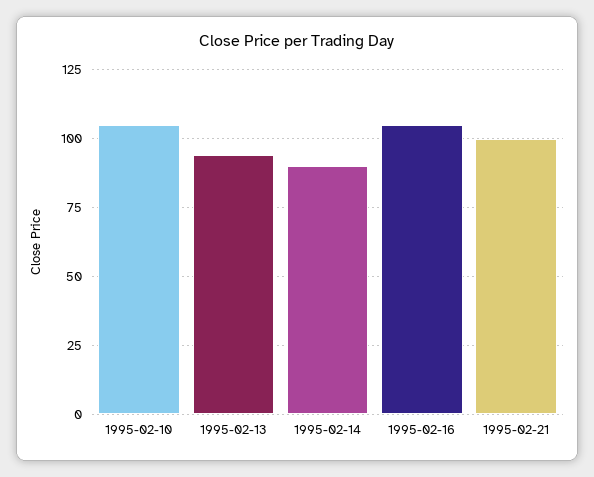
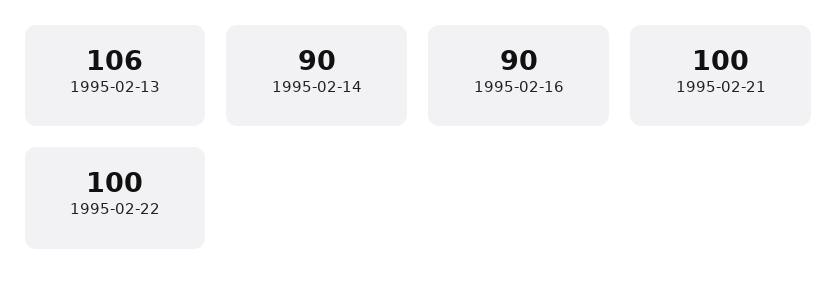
1995-02-10: 105 -> none
1995-02-13: 95 -> 106
1995-02-16: 105 -> 90
1995-02-22: none -> 100

